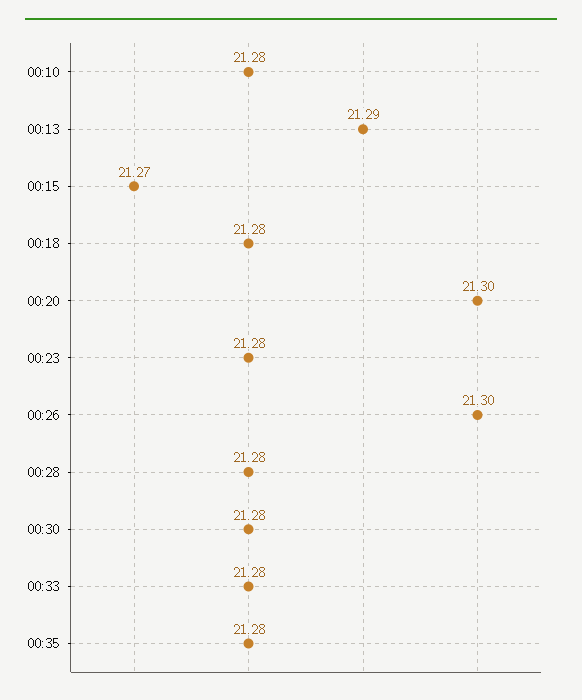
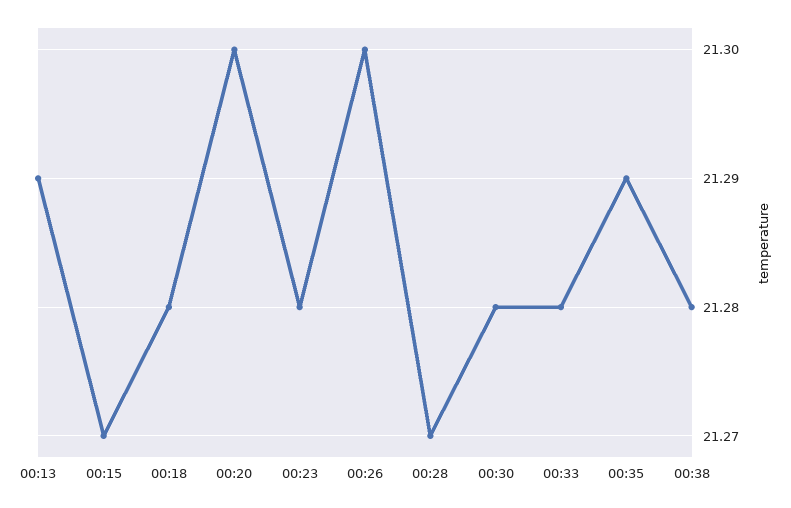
00:10: 21.28 -> none
00:28: 21.28 -> 21.27
00:35: 21.28 -> 21.29
00:38: none -> 21.28

